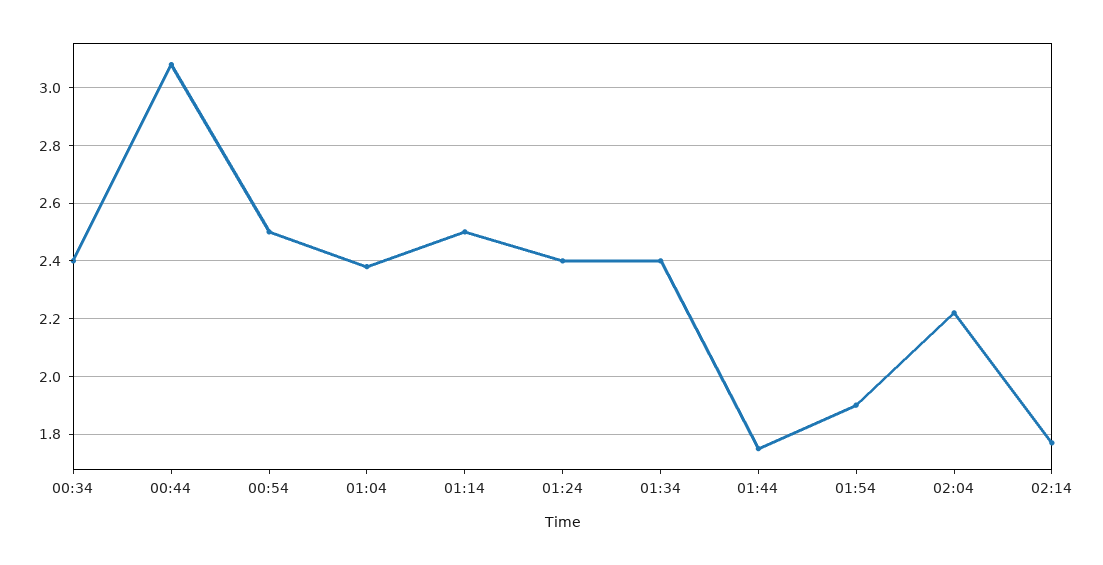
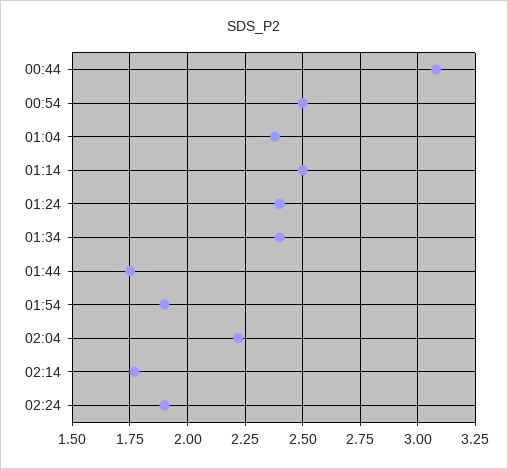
00:34: 2.4 -> none
02:24: none -> 1.9

